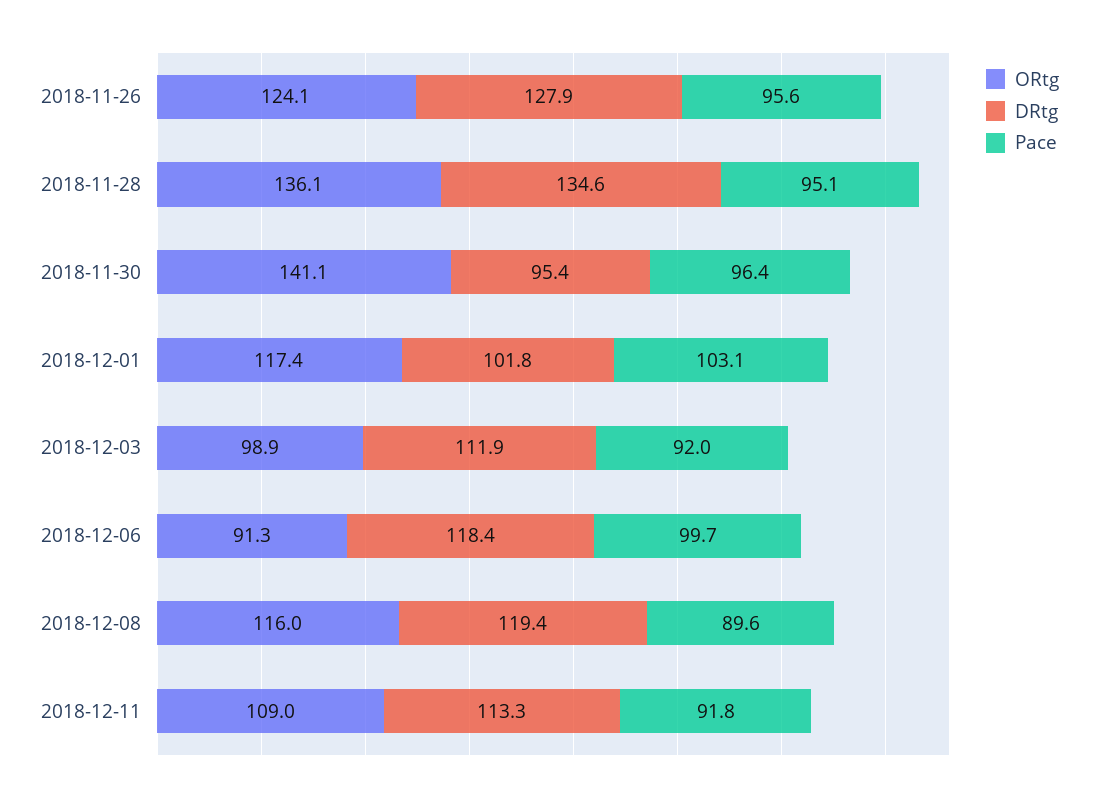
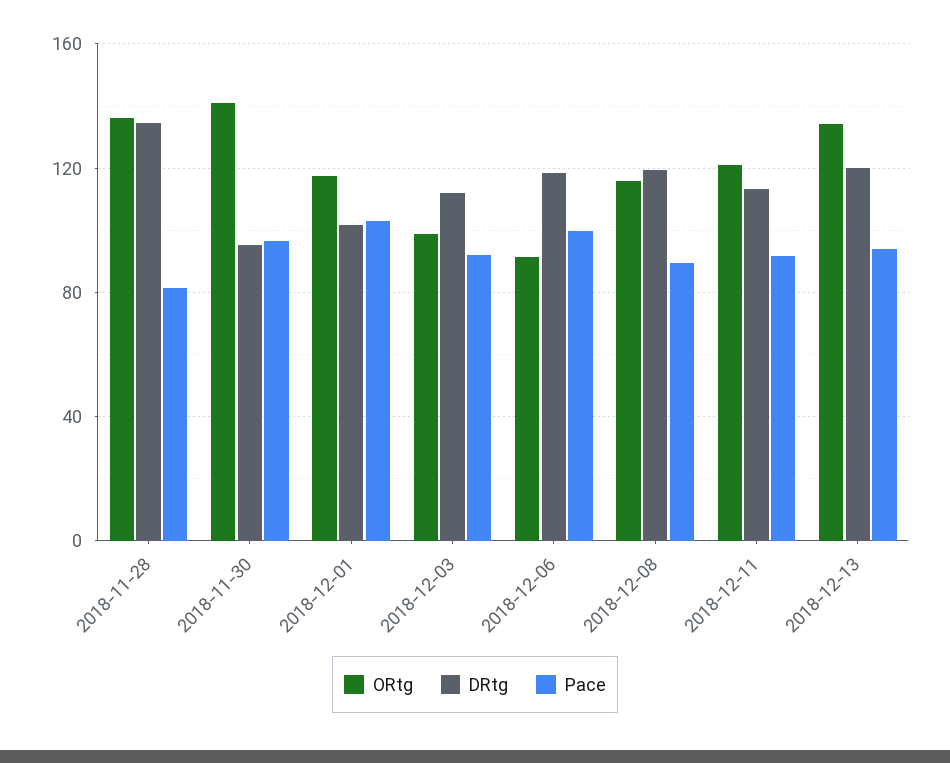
ORtg, 2018-11-26: 124.1 -> none
DRtg, 2018-11-26: 127.9 -> none
Pace, 2018-11-26: 95.6 -> none
Pace, 2018-11-28: 95.1 -> 80
ORtg, 2018-12-11: 109 -> 120
ORtg, 2018-12-13: none -> 135
DRtg, 2018-12-13: none -> 120
Pace, 2018-12-13: none -> 95

